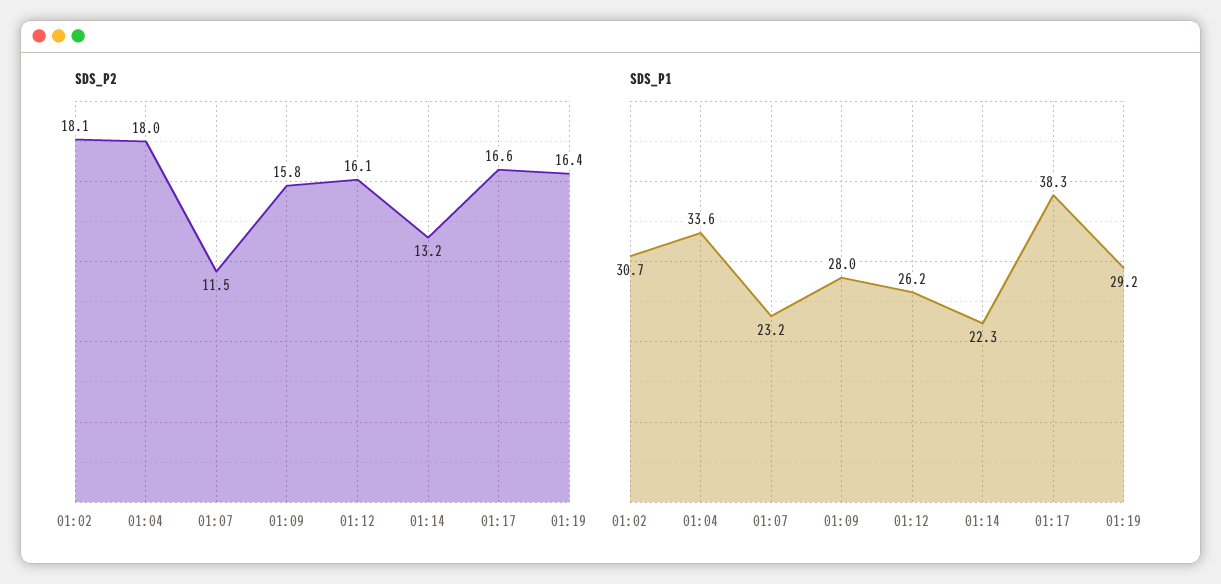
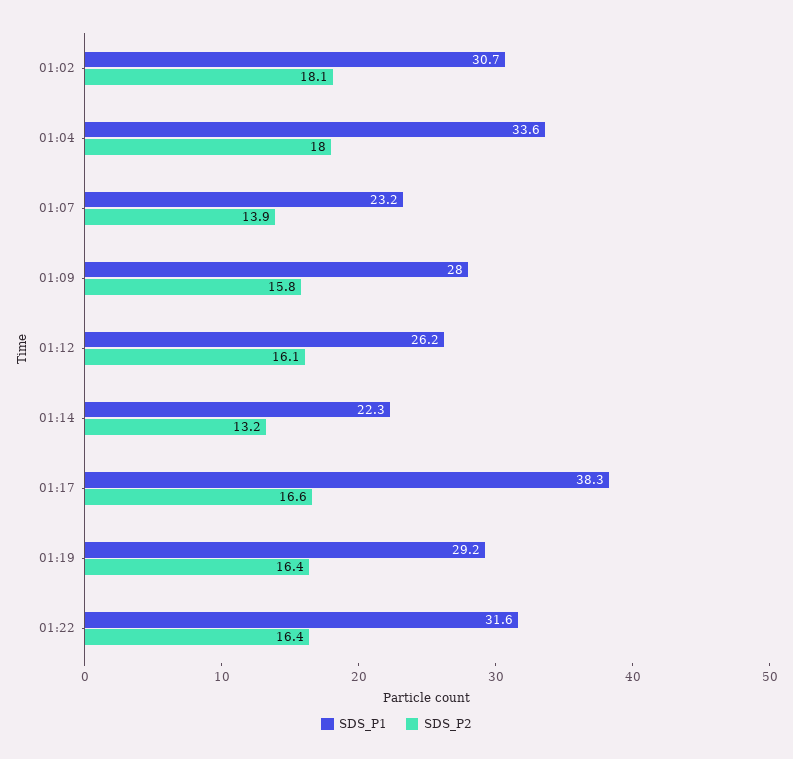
SDS_P2, 01:07: 11.5 -> 13.9
SDS_P1, 01:22: none -> 31.6
SDS_P2, 01:22: none -> 16.4

